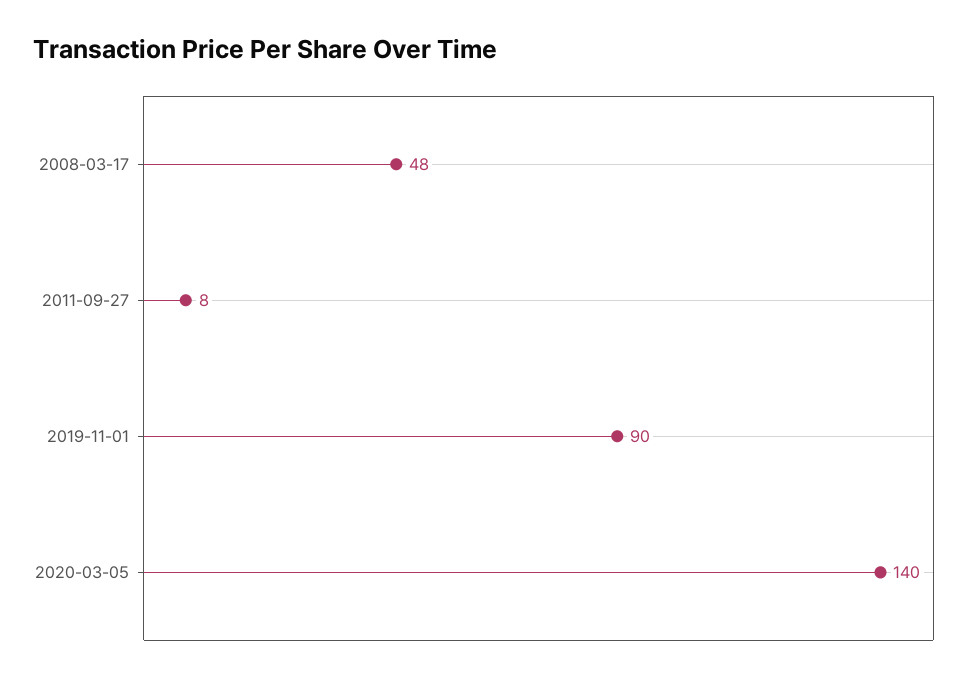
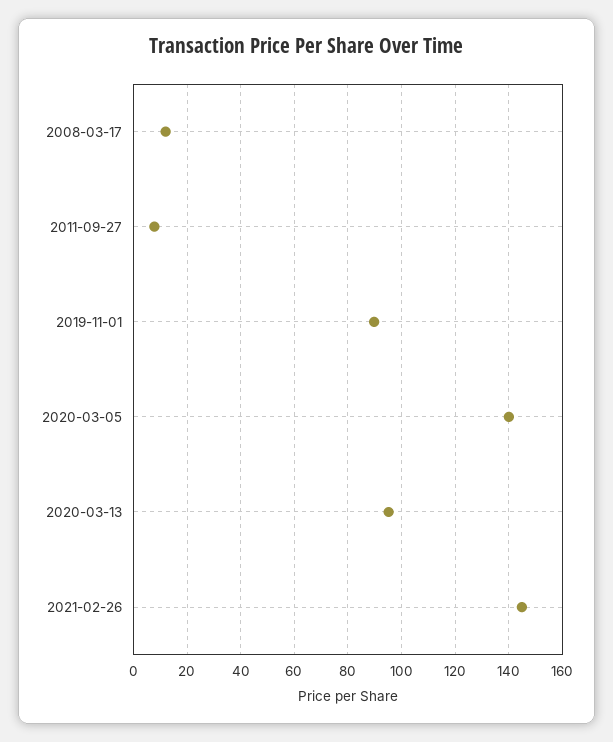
2008-03-17: 48 -> 12.5
2020-03-13: none -> 95
2021-02-26: none -> 145

